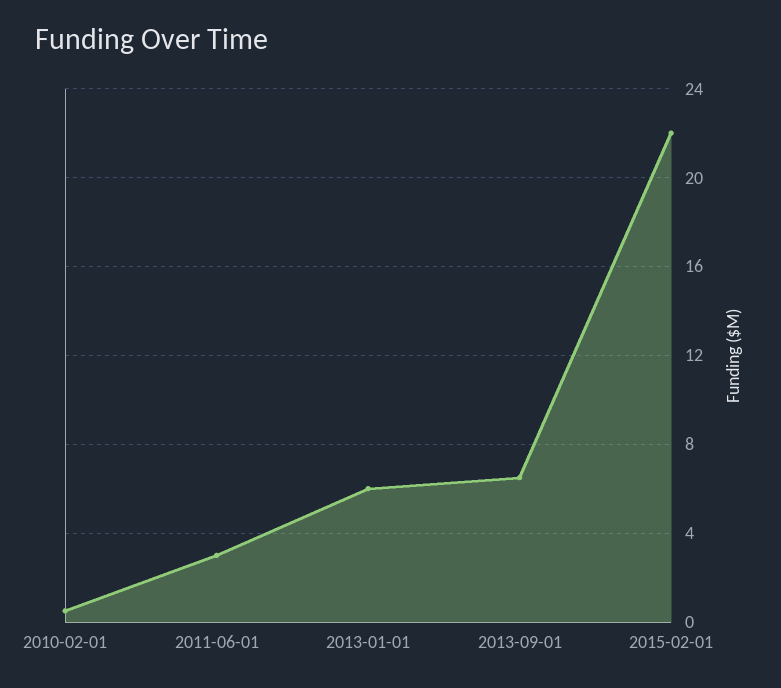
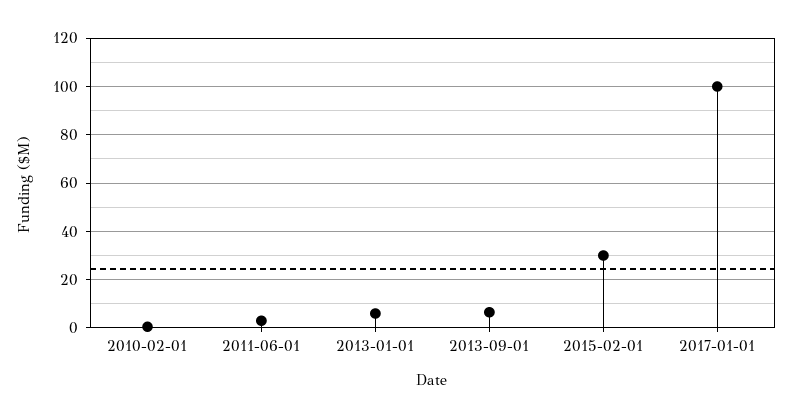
2015-02-01: 22 -> 30
2017-01-01: none -> 100

